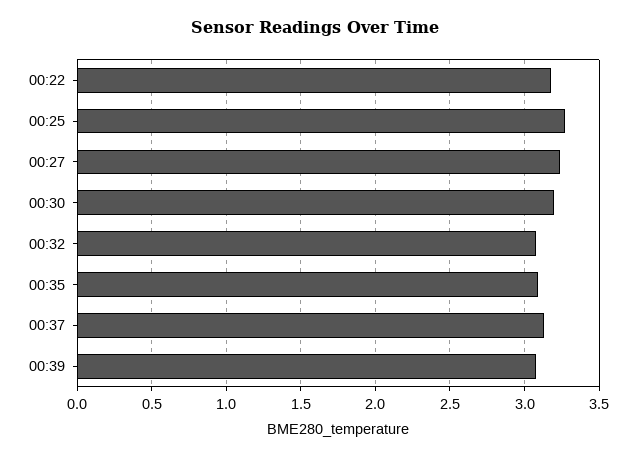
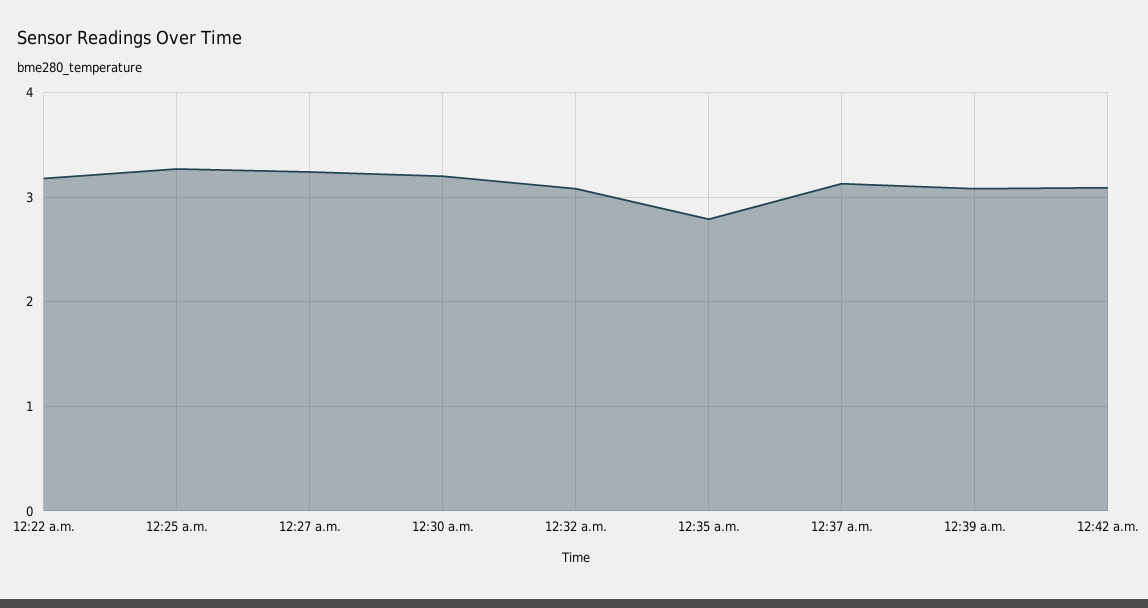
00:35: 3.1 -> 2.8
12:42 a.m.: none -> 3.1

